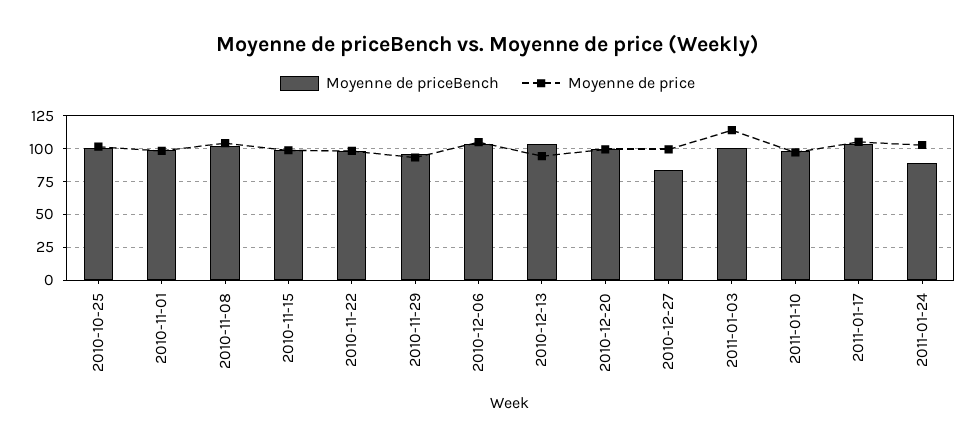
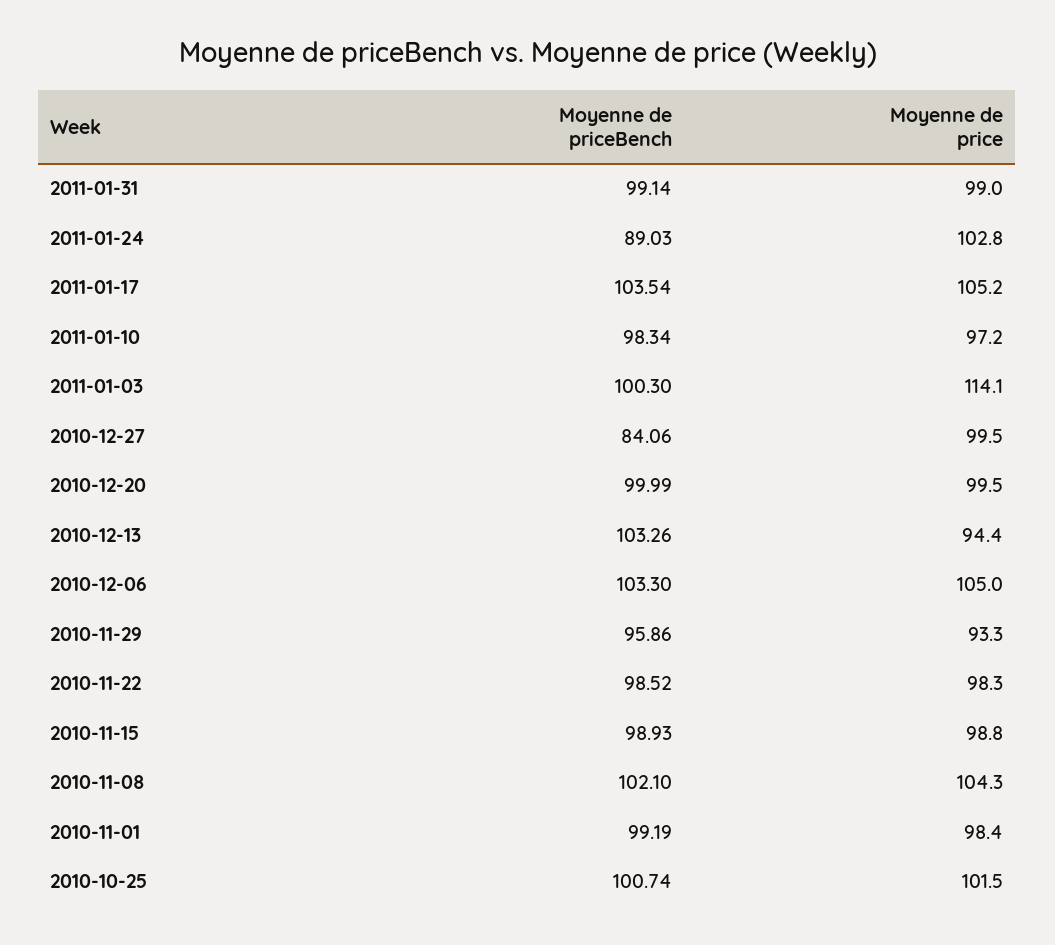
Moyenne de priceBench, 2011-01-31: none -> 99.14
Moyenne de price, 2011-01-31: none -> 99

